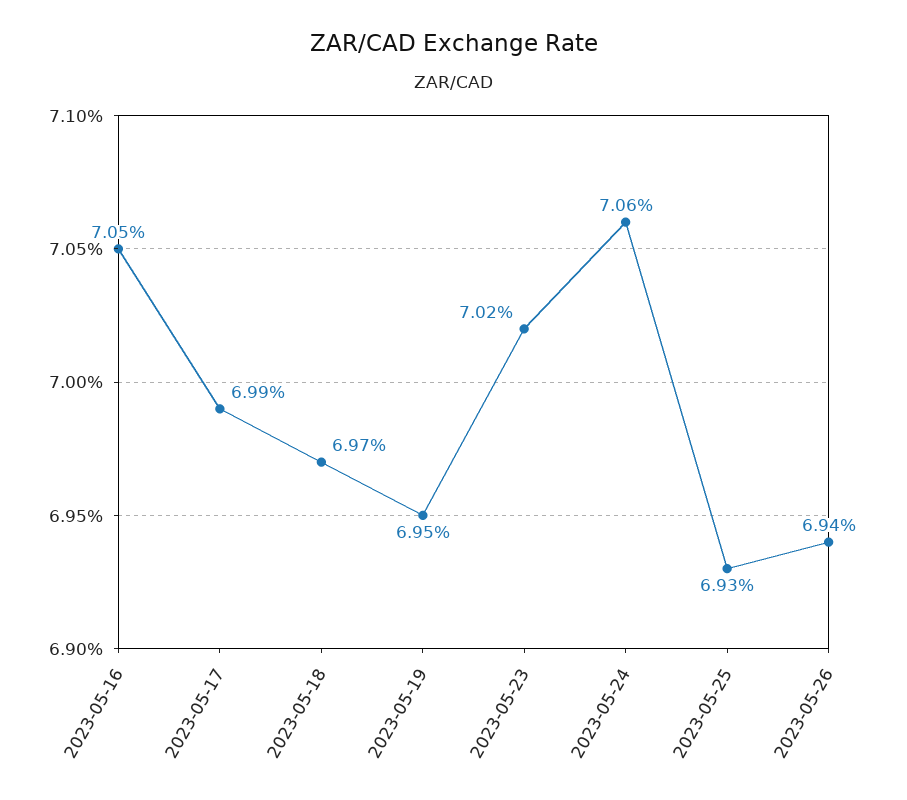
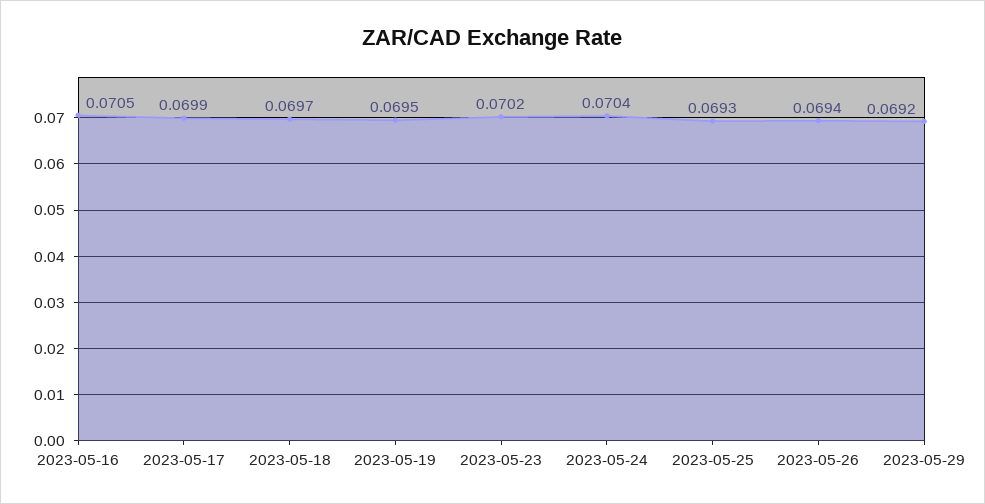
2023-05-24: 0.0706 -> 0.0704
2023-05-29: none -> 0.0692

